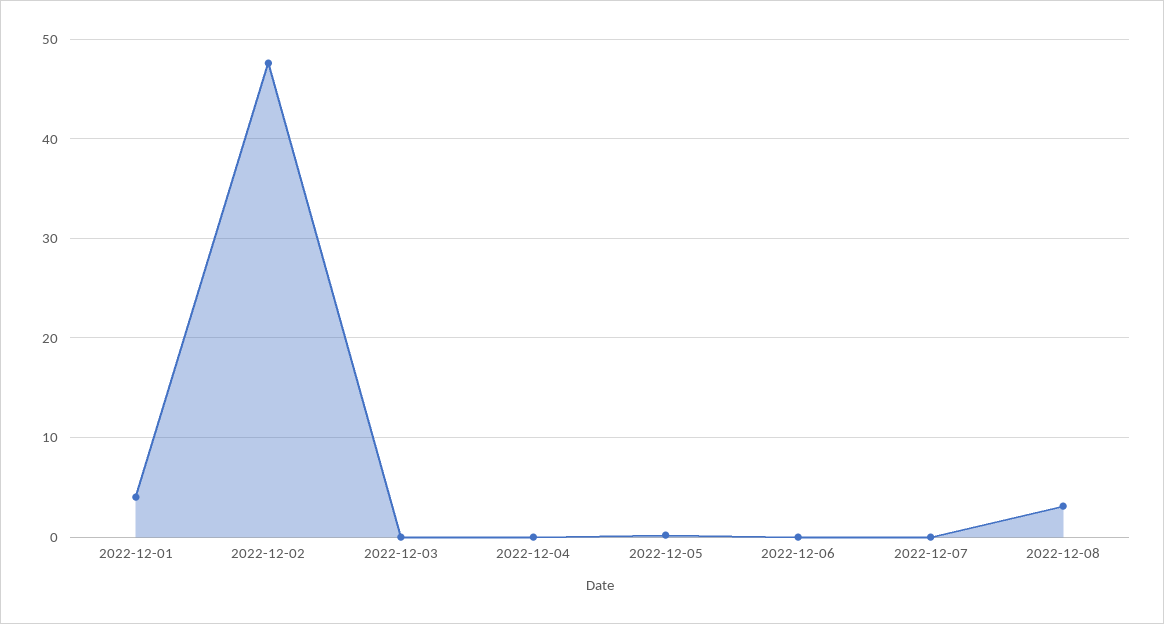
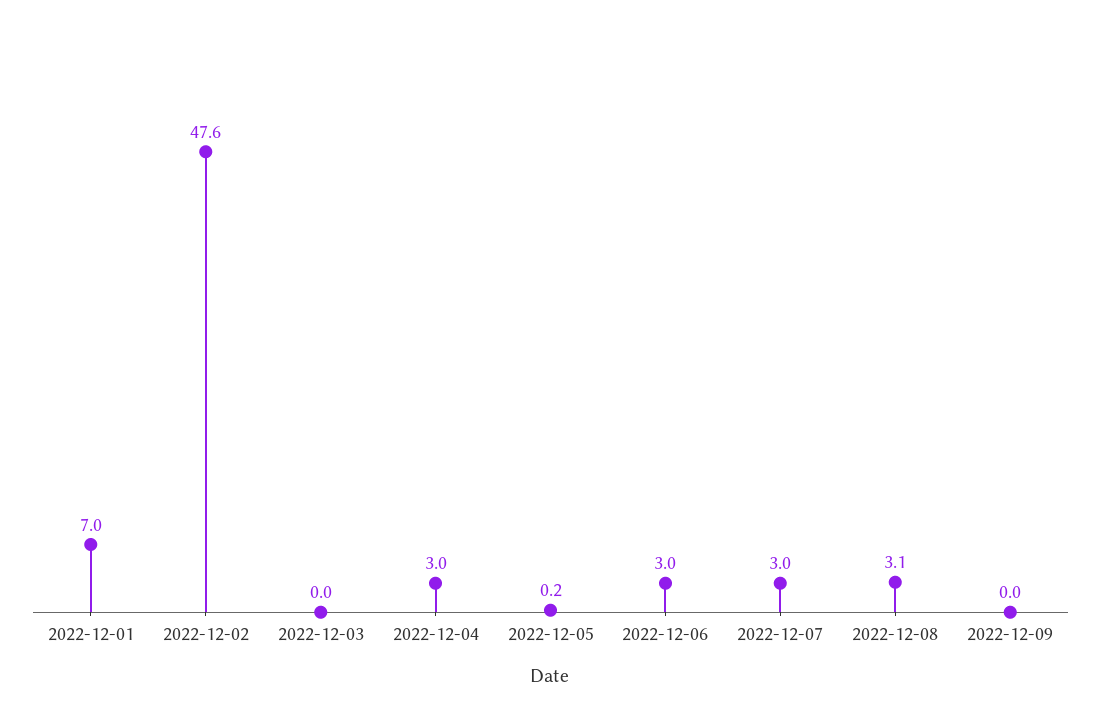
2022-12-01: 4 -> 7
2022-12-04: 0 -> 3
2022-12-06: 0 -> 3
2022-12-07: 0 -> 3
2022-12-09: none -> 0

